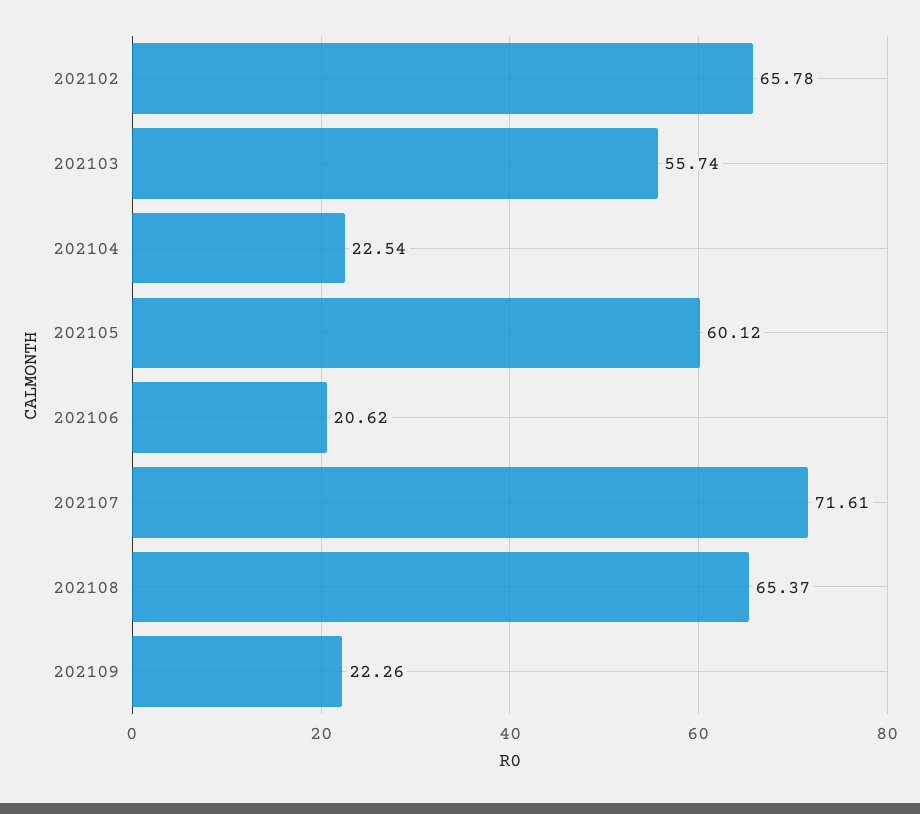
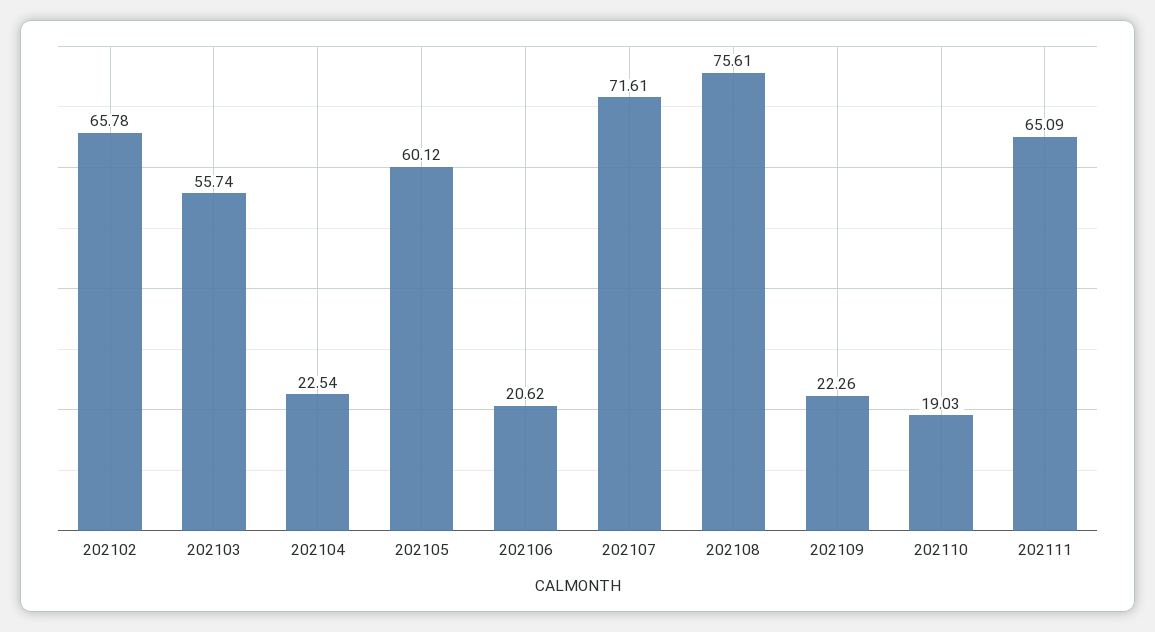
202108: 65.37 -> 75.61
202110: none -> 19.03
202111: none -> 65.09

